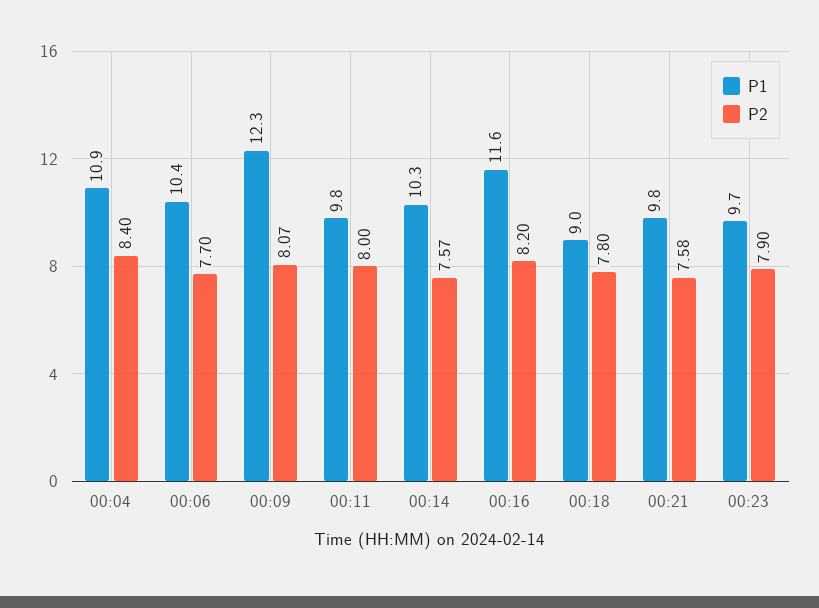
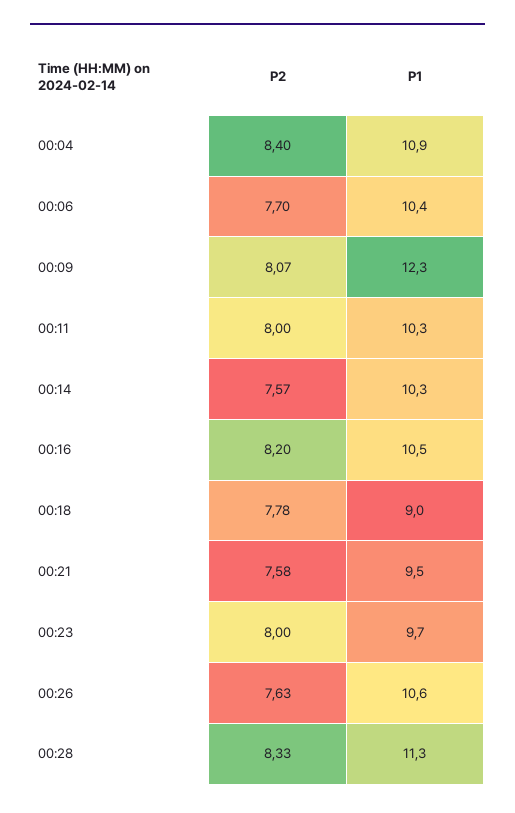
P1, 00:11: 9.8 -> 10.3
P1, 00:16: 11.6 -> 10.5
P2, 00:18: 7.8 -> 7.78
P1, 00:21: 9.8 -> 9.5
P2, 00:23: 7.9 -> 8
P2, 00:26: none -> 7.63
P1, 00:26: none -> 10.6
P2, 00:28: none -> 8.33
P1, 00:28: none -> 11.3

